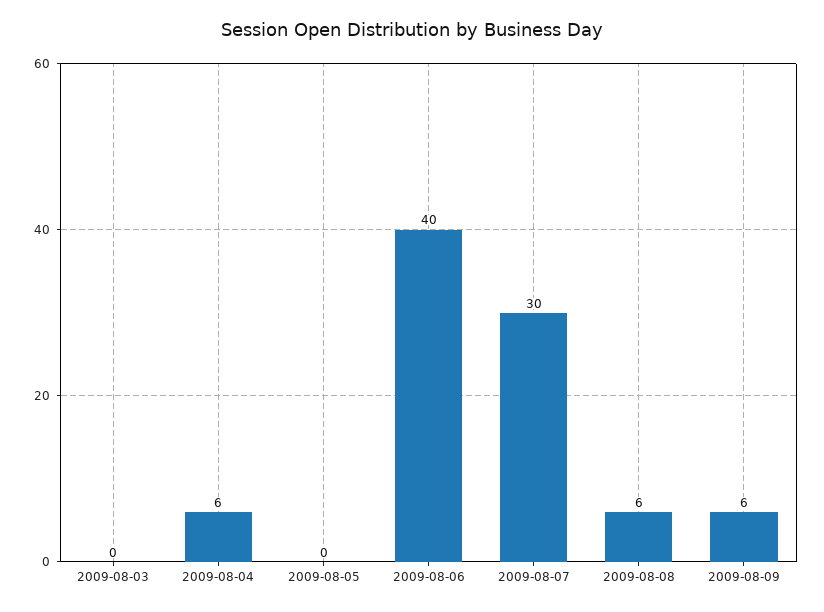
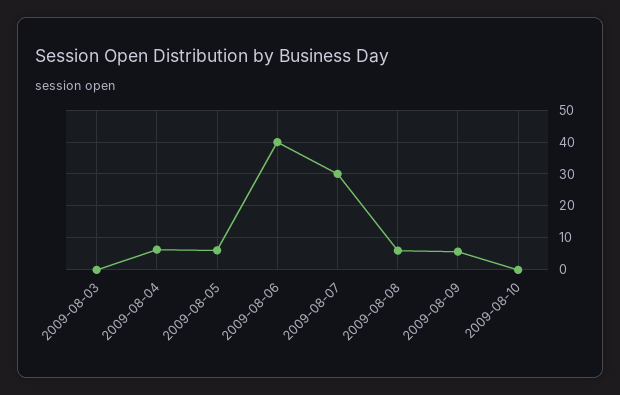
2009-08-05: 0 -> 6
2009-08-10: none -> 0

